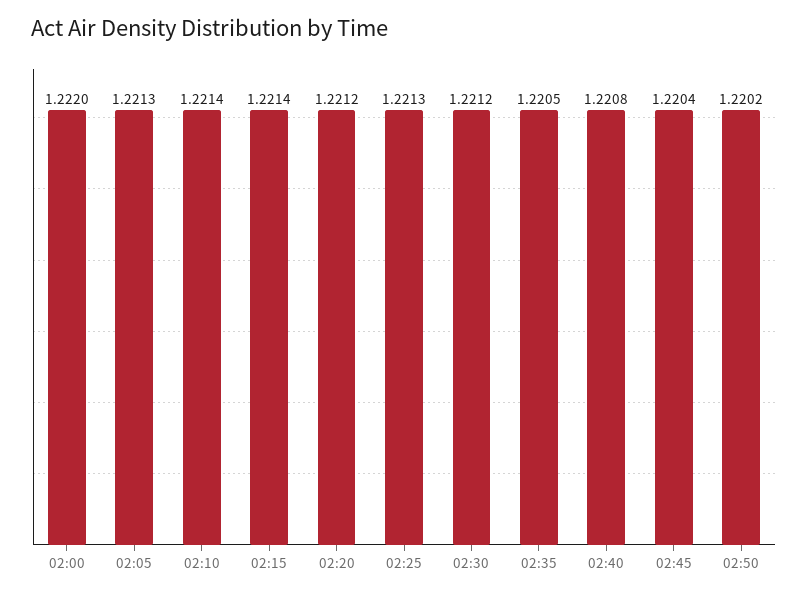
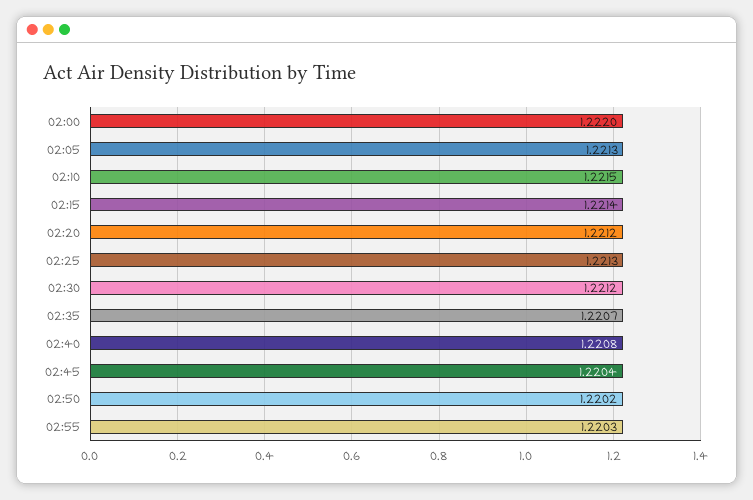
02:10: 1.2214 -> 1.2215
02:35: 1.2205 -> 1.2207
02:55: none -> 1.2203

